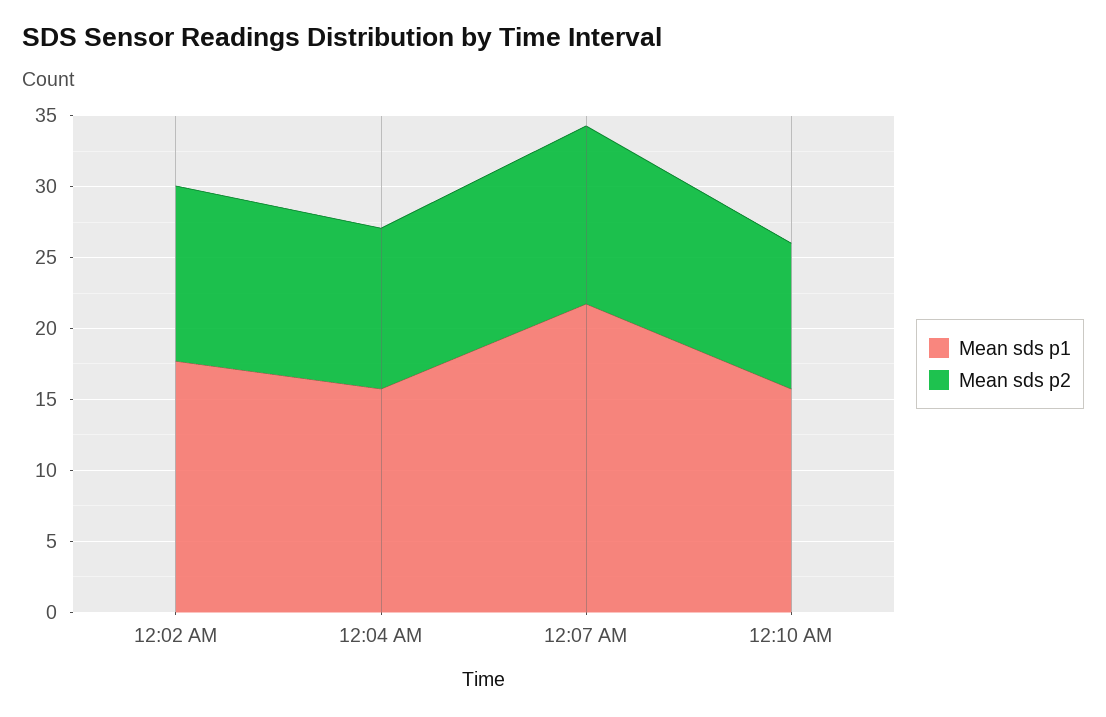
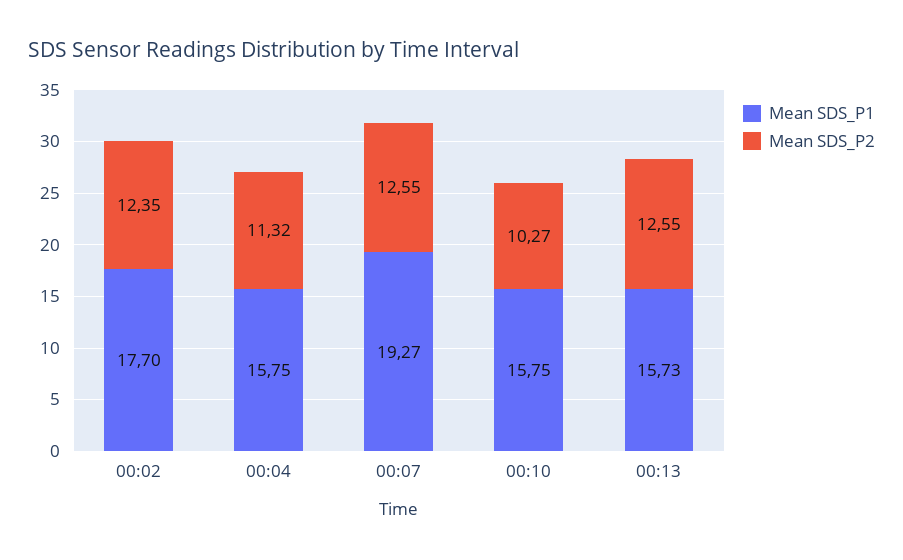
Mean sds p1, 12:07 AM: 22 -> 19.27
Mean sds p1, 00:13: none -> 15.73
Mean sds p2, 00:13: none -> 12.55

